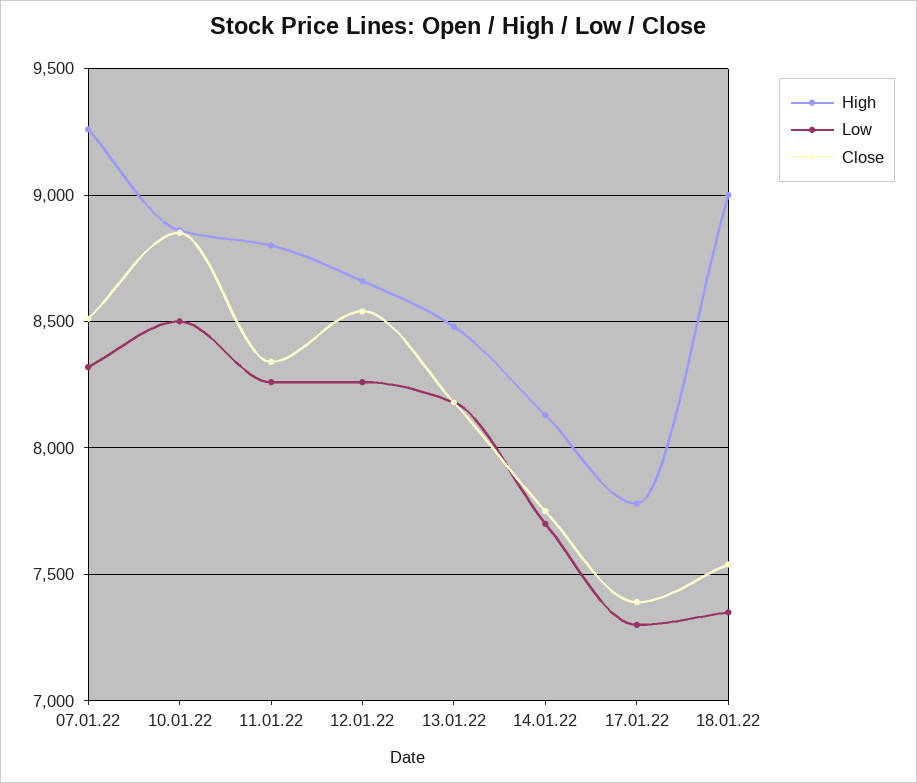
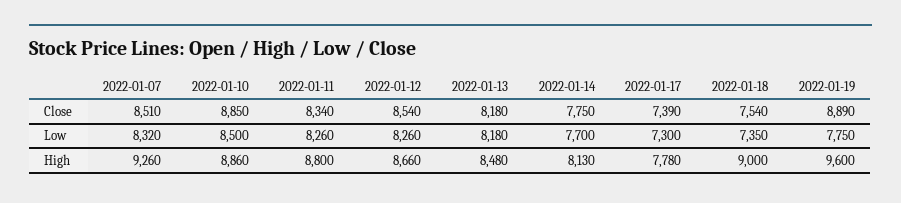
Close, 2022-01-19: none -> 8890
Low, 2022-01-19: none -> 7750
High, 2022-01-19: none -> 9600

